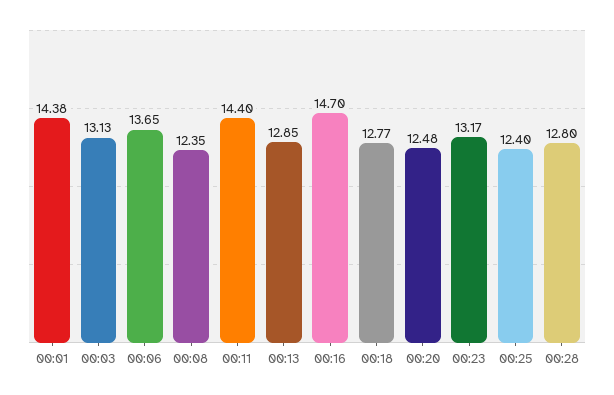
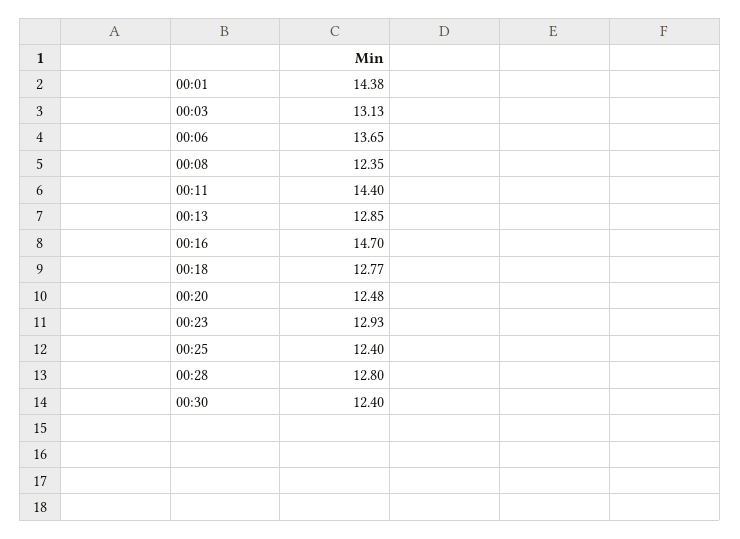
00:23: 13.17 -> 12.93
00:30: none -> 12.4

